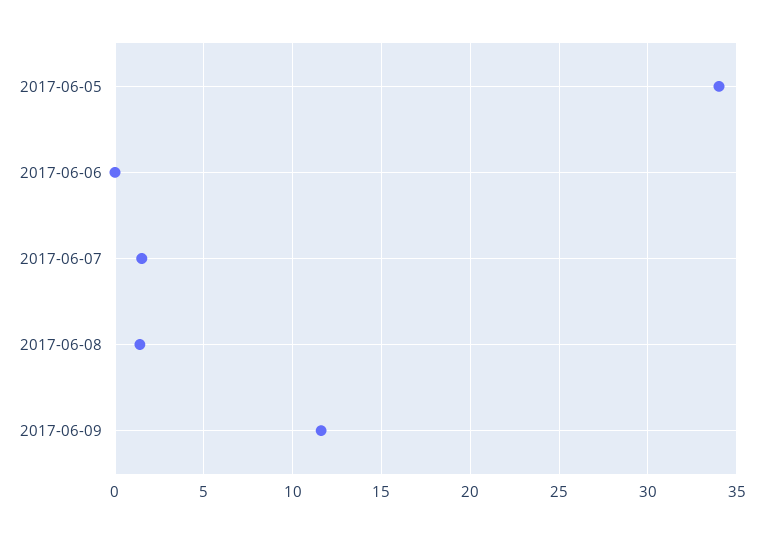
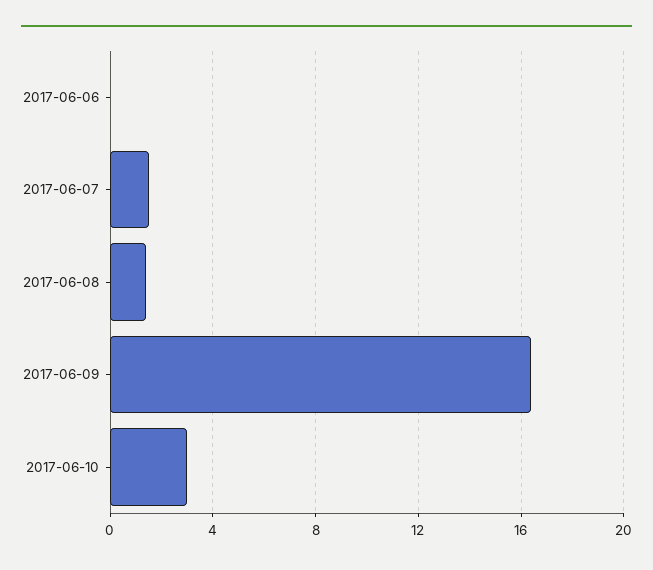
2017-06-05: 34 -> none
2017-06-09: 11.5 -> 16.5
2017-06-10: none -> 3

